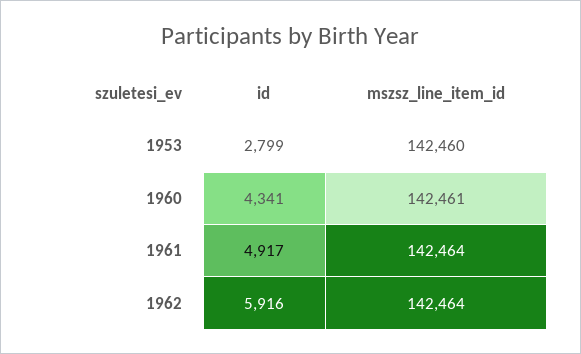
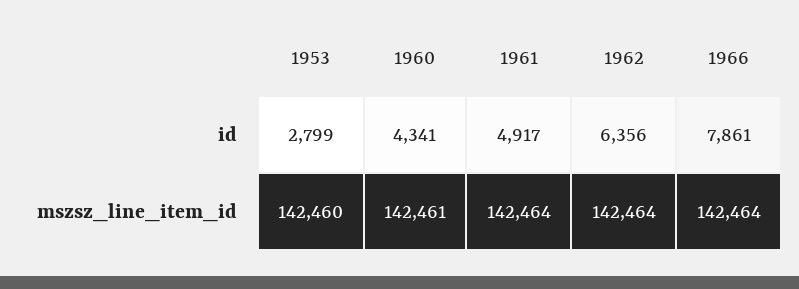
id, 1962: 5916 -> 6356
id, 1966: none -> 7861
mszsz_line_item_id, 1966: none -> 142464

